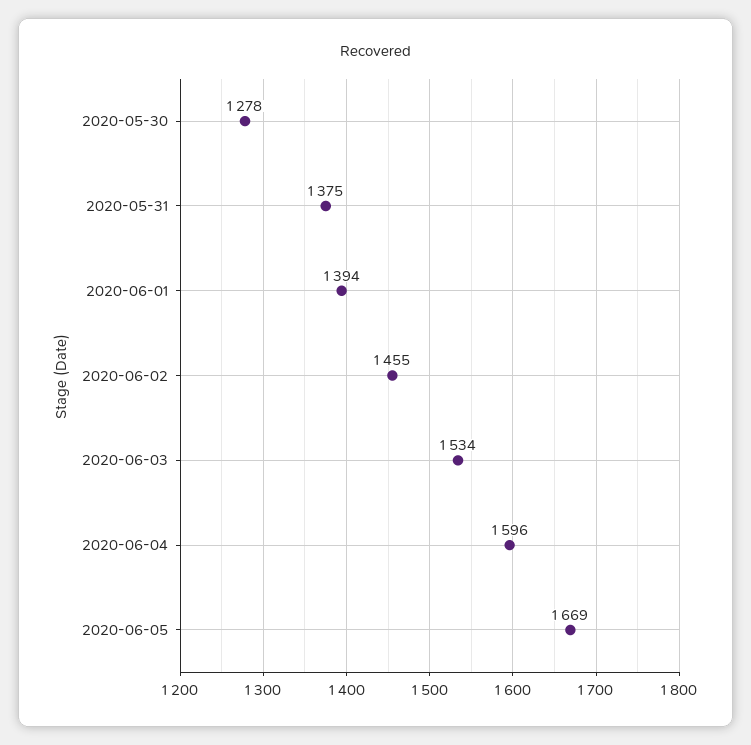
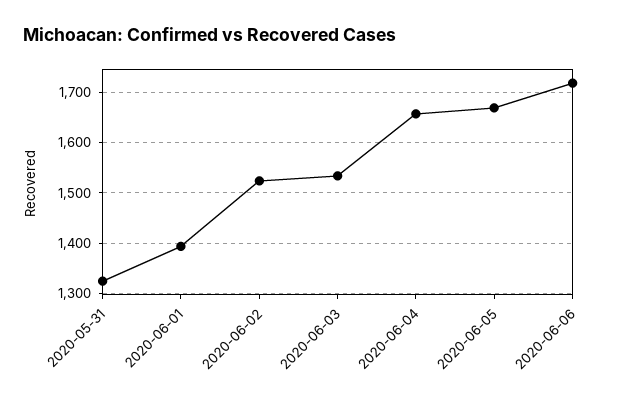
2020-05-30: 1278 -> none
2020-05-31: 1375 -> 1320
2020-06-02: 1455 -> 1520
2020-06-04: 1596 -> 1660
2020-06-06: none -> 1720

